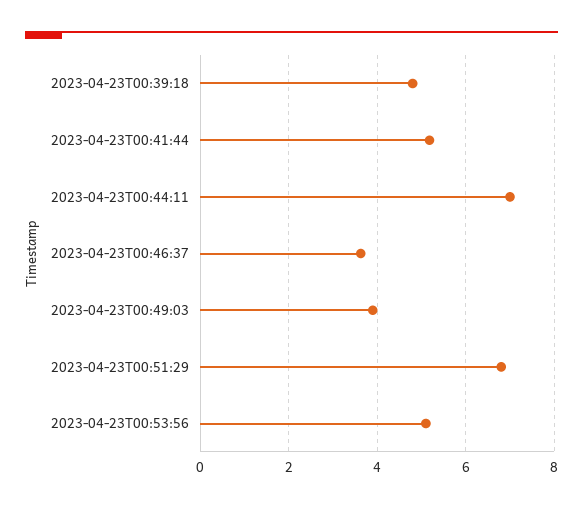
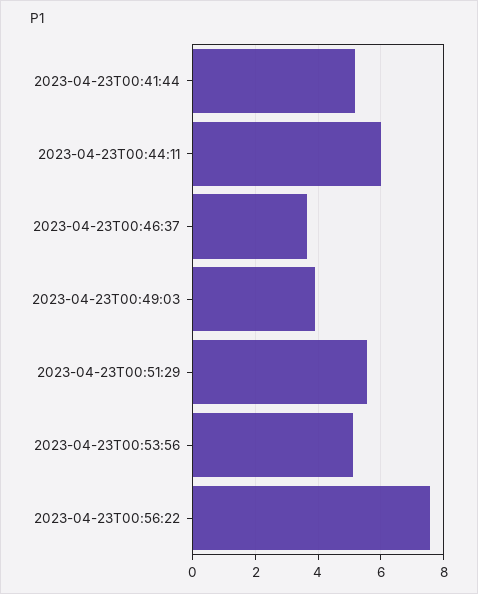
2023-04-23T00:39:18: 4.8 -> none
2023-04-23T00:44:11: 7 -> 6
2023-04-23T00:51:29: 6.8 -> 5.6
2023-04-23T00:56:22: none -> 7.6

